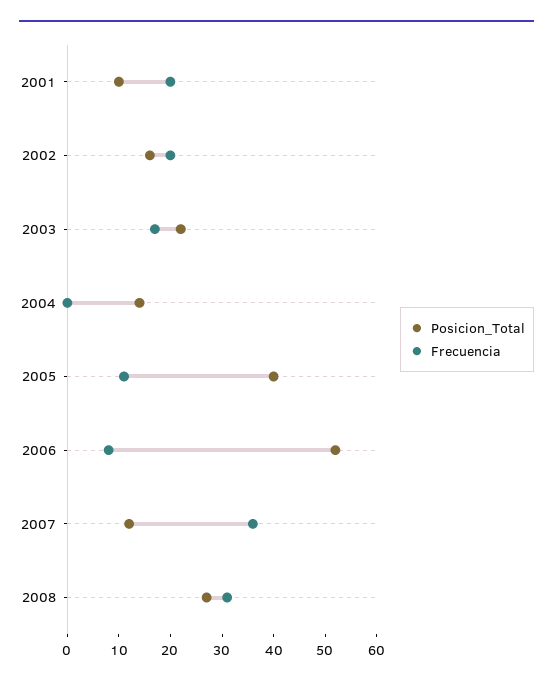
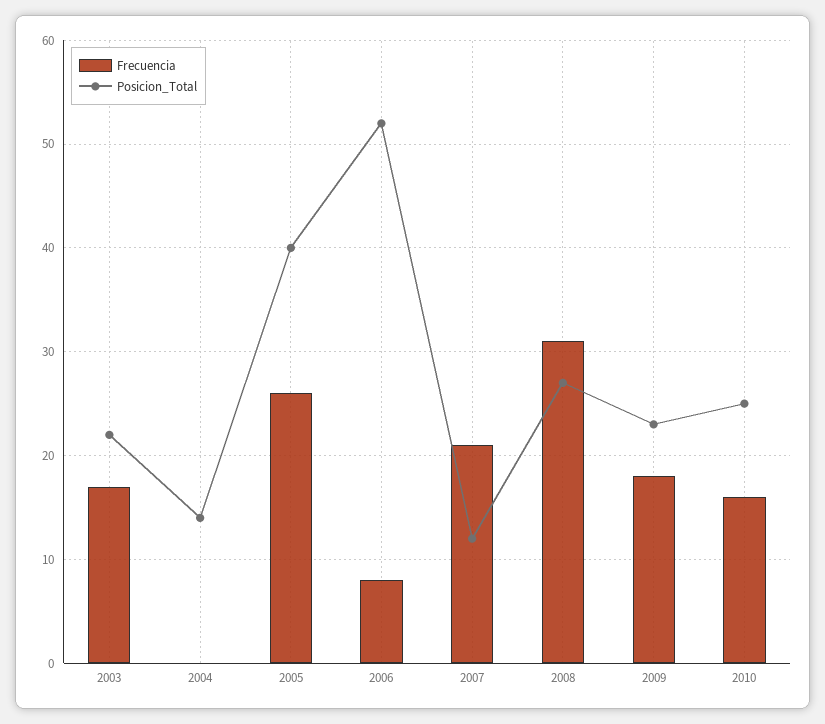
Posicion_Total, 2001: 10 -> none
Frecuencia, 2001: 20 -> none
Posicion_Total, 2002: 15 -> none
Frecuencia, 2002: 20 -> none
Frecuencia, 2005: 10 -> 26
Frecuencia, 2007: 35 -> 21
Frecuencia, 2009: none -> 18
Posicion_Total, 2009: none -> 23
Frecuencia, 2010: none -> 16
Posicion_Total, 2010: none -> 25

